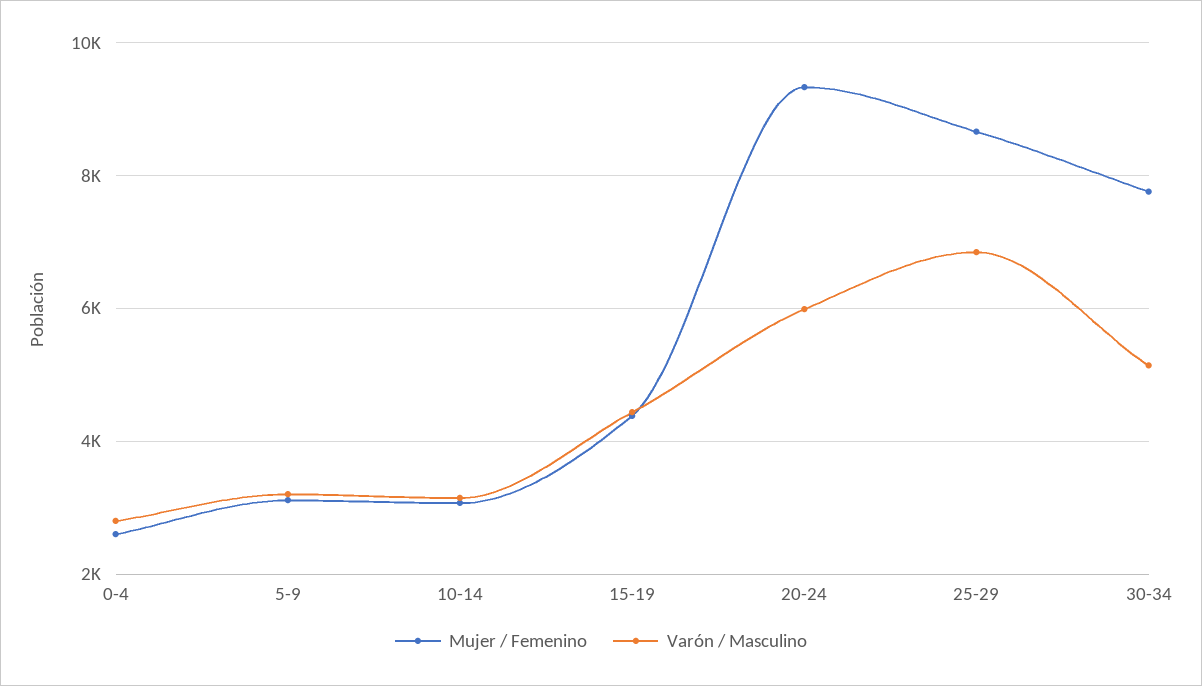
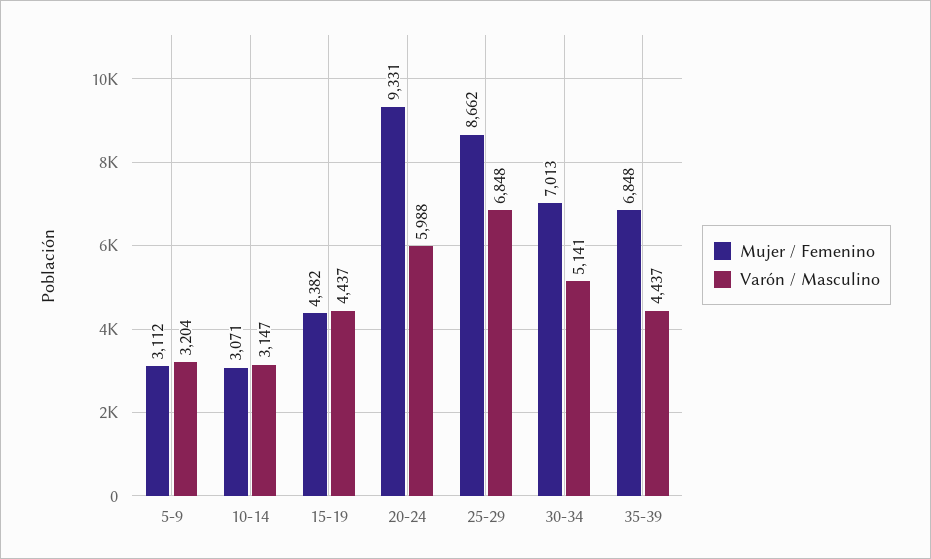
Mujer / Femenino, 0-4: 2600 -> none
Varón / Masculino, 0-4: 2800 -> none
Mujer / Femenino, 30-34: 7800 -> 7013
Mujer / Femenino, 35-39: none -> 6848
Varón / Masculino, 35-39: none -> 4437

